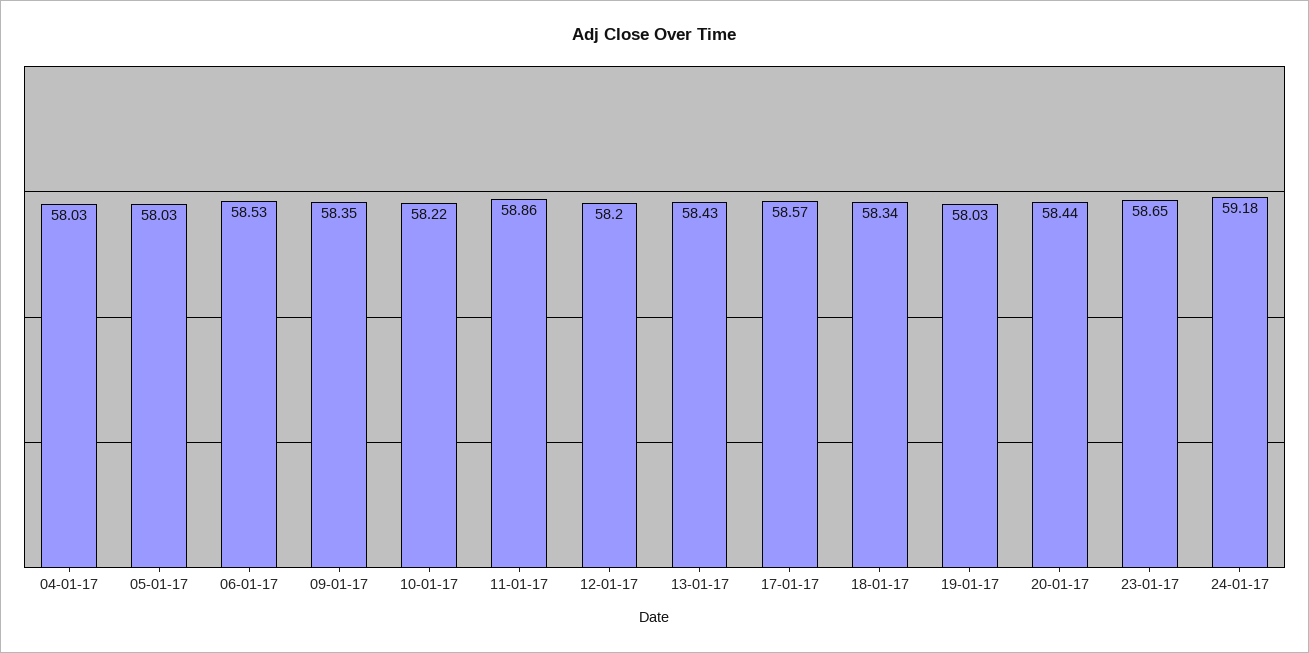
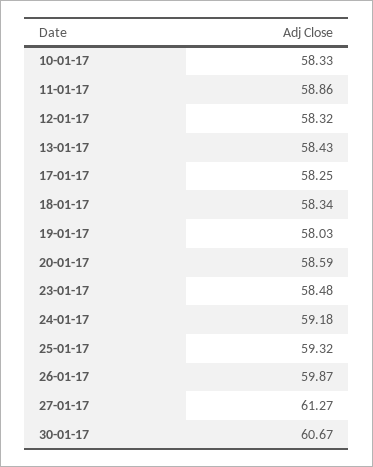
04-01-17: 58.03 -> none
05-01-17: 58.03 -> none
06-01-17: 58.53 -> none
09-01-17: 58.35 -> none
10-01-17: 58.22 -> 58.33
12-01-17: 58.2 -> 58.32
17-01-17: 58.57 -> 58.25
20-01-17: 58.44 -> 58.59
23-01-17: 58.65 -> 58.48
25-01-17: none -> 59.32
26-01-17: none -> 59.87
27-01-17: none -> 61.27
30-01-17: none -> 60.67

